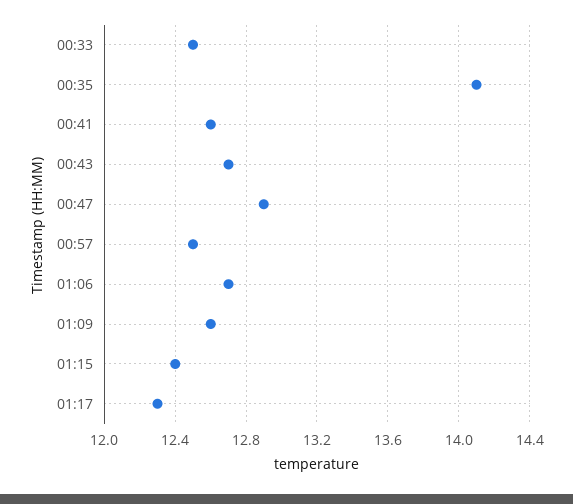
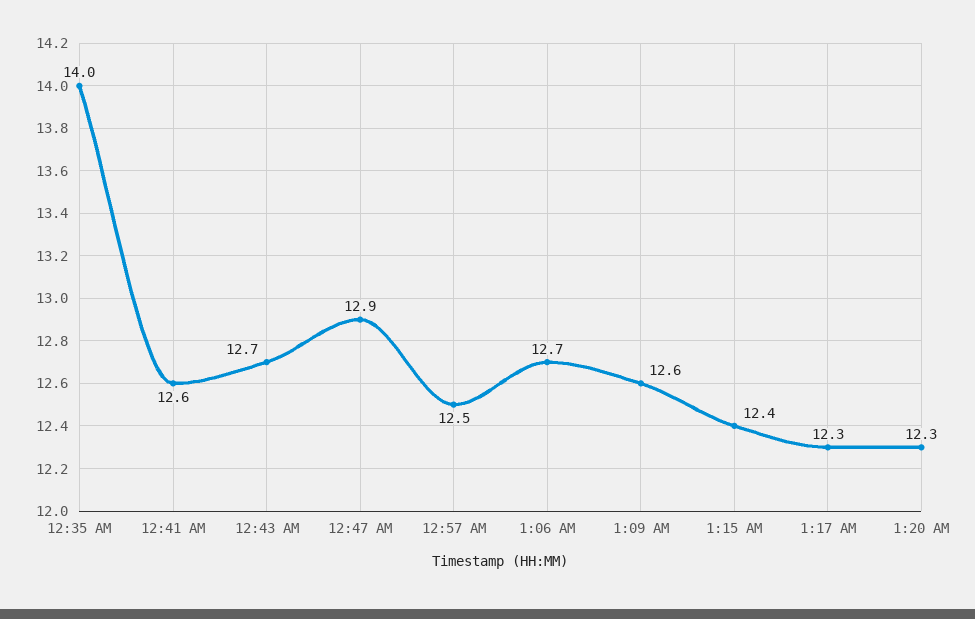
00:33: 12.5 -> none
00:35: 14.1 -> 14
1:20 AM: none -> 12.3

